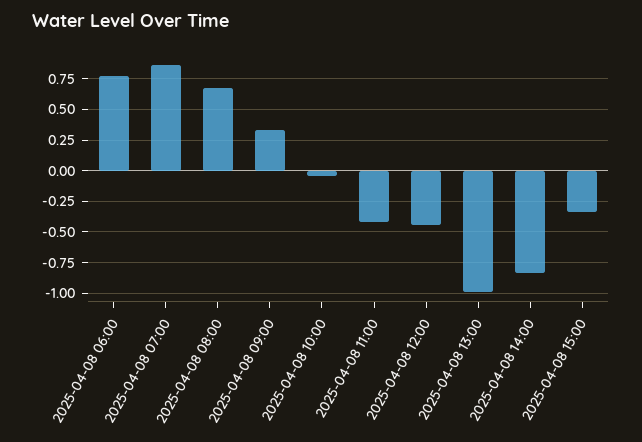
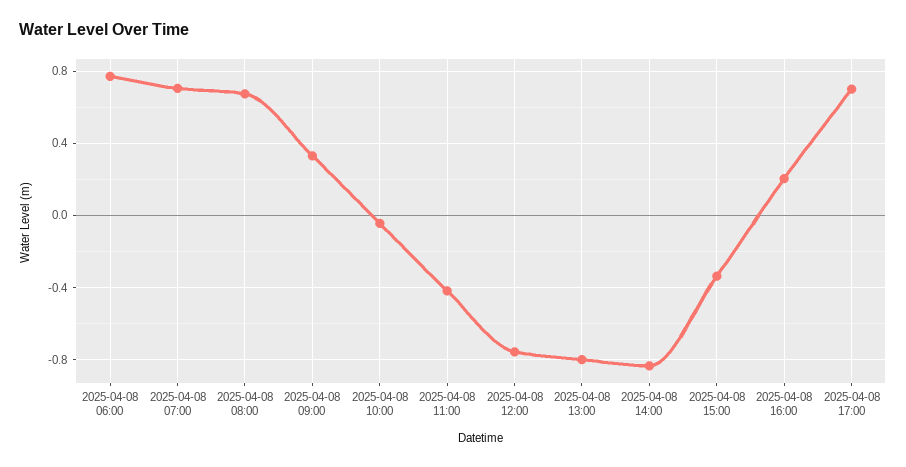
2025-04-08 07:00: 0.85 -> 0.7
2025-04-08 12:00: -0.45 -> -0.75
2025-04-08 13:00: -1 -> -0.8
2025-04-08 16:00: none -> 0.2
2025-04-08 17:00: none -> 0.7

